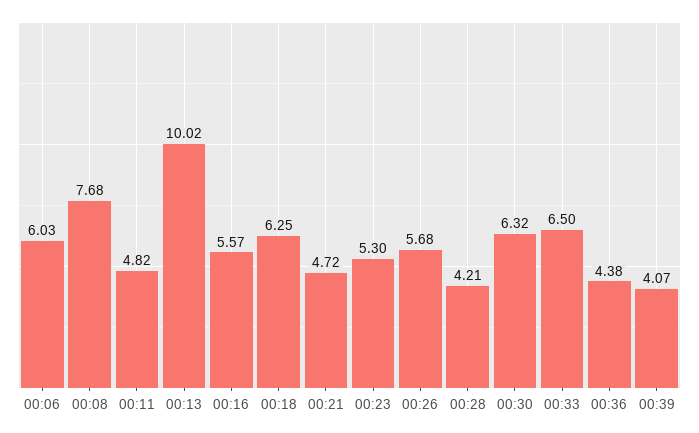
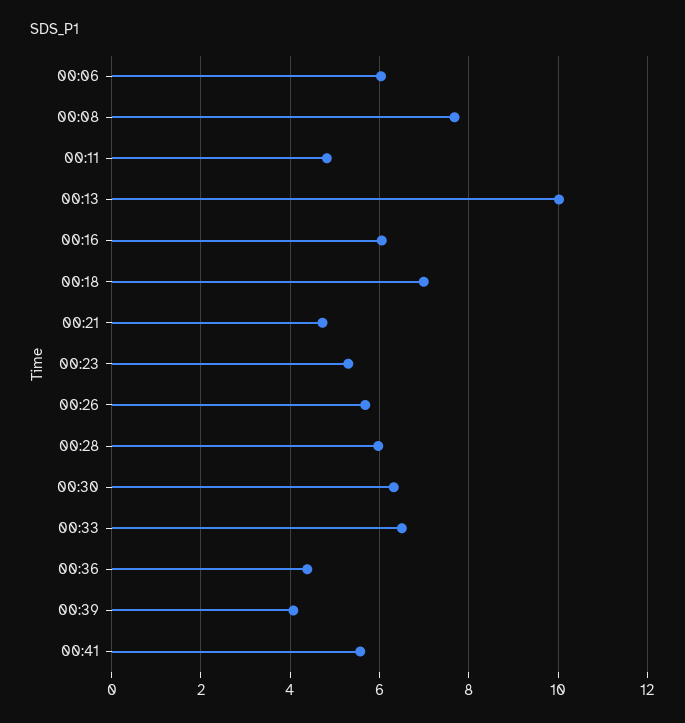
00:16: 5.57 -> 6
00:18: 6.25 -> 7
00:28: 4.21 -> 6
00:41: none -> 5.6

